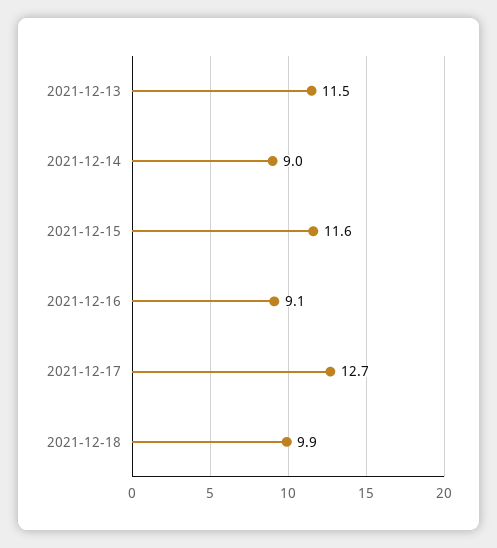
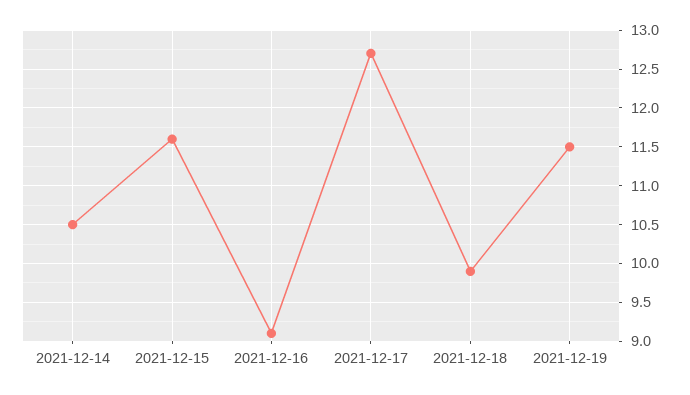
2021-12-13: 11.5 -> none
2021-12-14: 9 -> 10.5
2021-12-19: none -> 11.5

